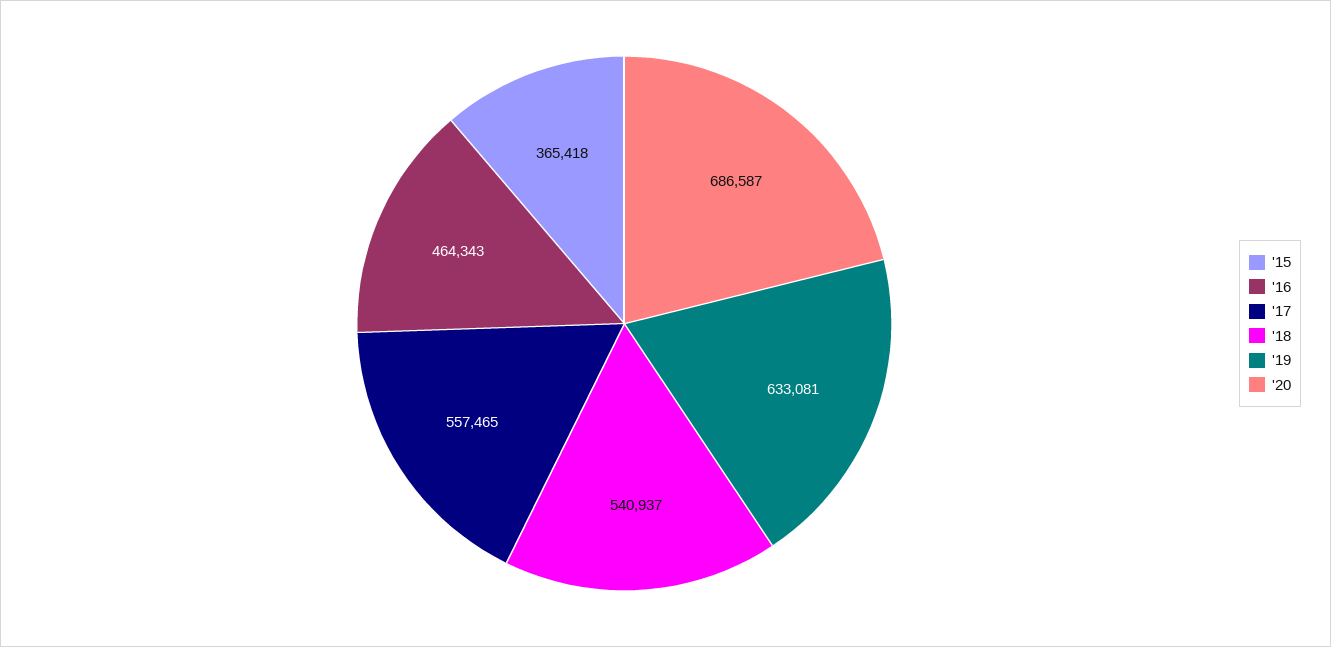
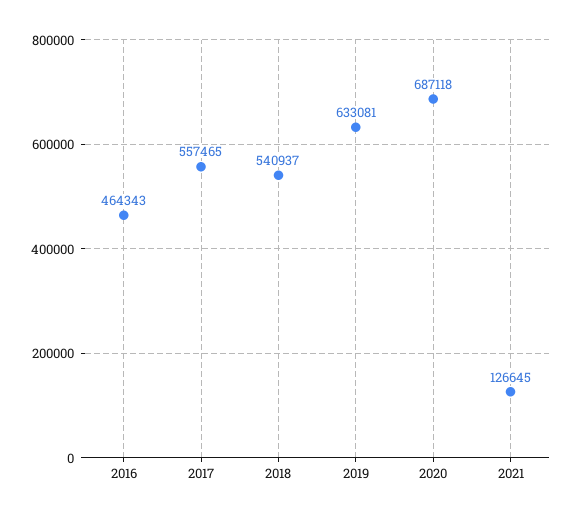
'15: 365418 -> none
'20: 686587 -> 687118
2021: none -> 126645

